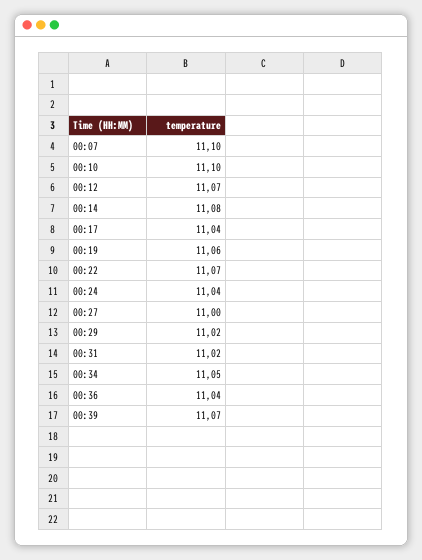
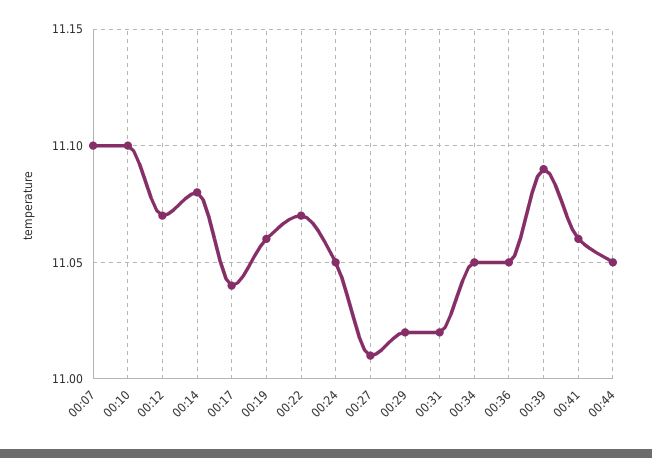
00:24: 11.04 -> 11.05
00:27: 11 -> 11.01
00:36: 11.04 -> 11.05
00:39: 11.07 -> 11.09
00:41: none -> 11.06
00:44: none -> 11.05

